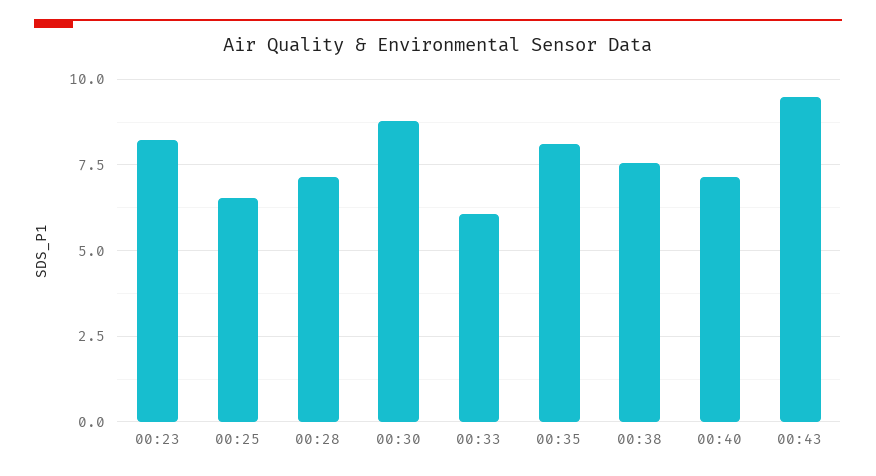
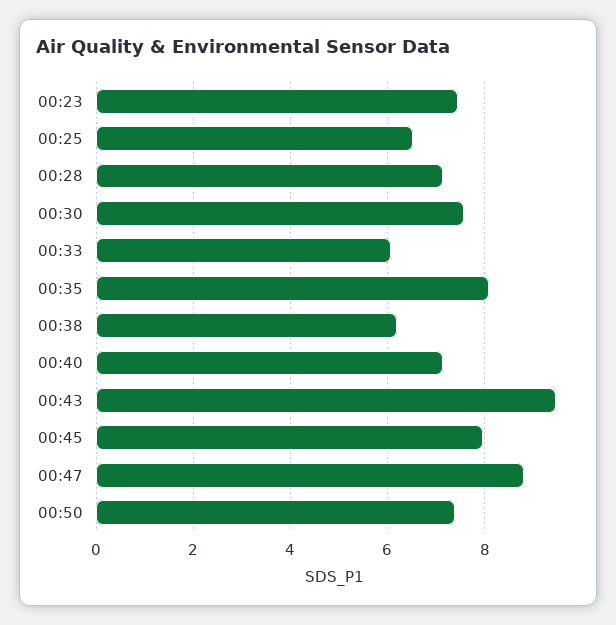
00:23: 8.25 -> 7.4
00:30: 8.75 -> 7.6
00:38: 7.5 -> 6.2
00:45: none -> 8
00:47: none -> 8.8
00:50: none -> 7.4

